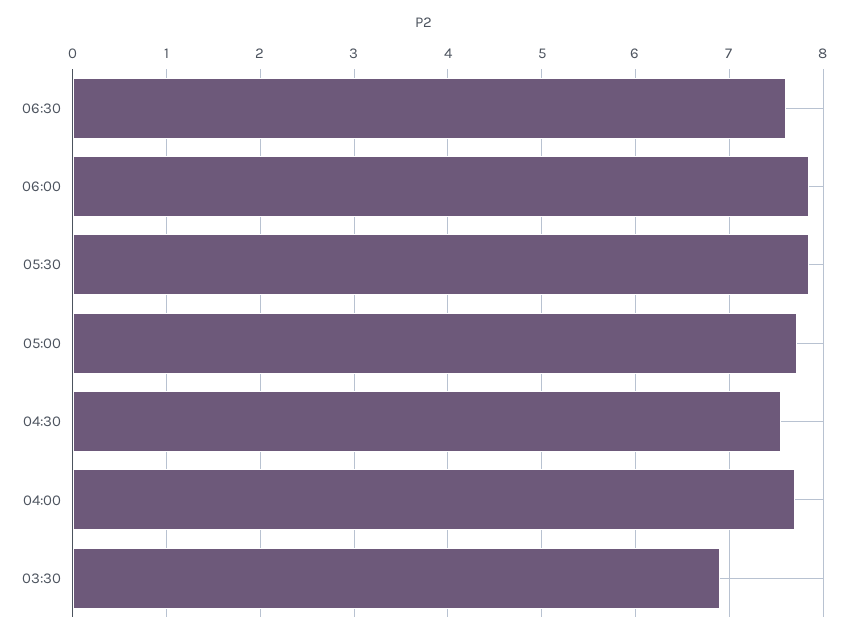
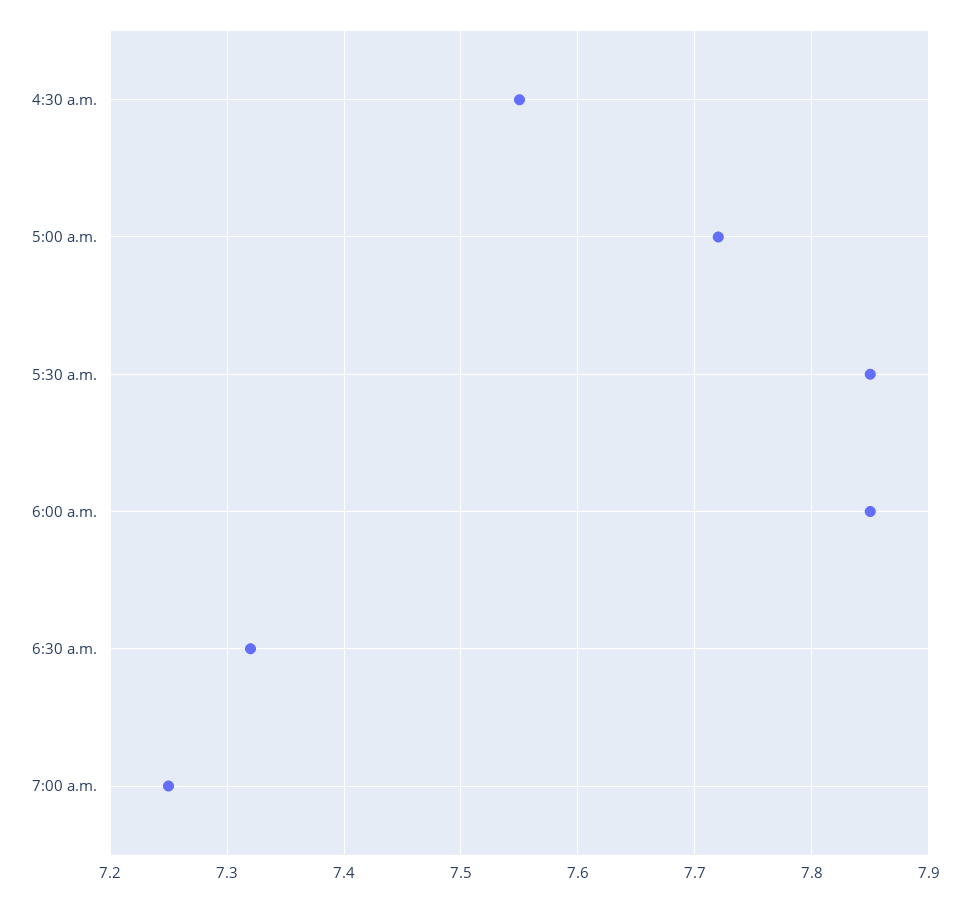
06:30: 7.6 -> 7.32
04:00: 7.7 -> none
03:30: 6.9 -> none
7:00 a.m.: none -> 7.25

